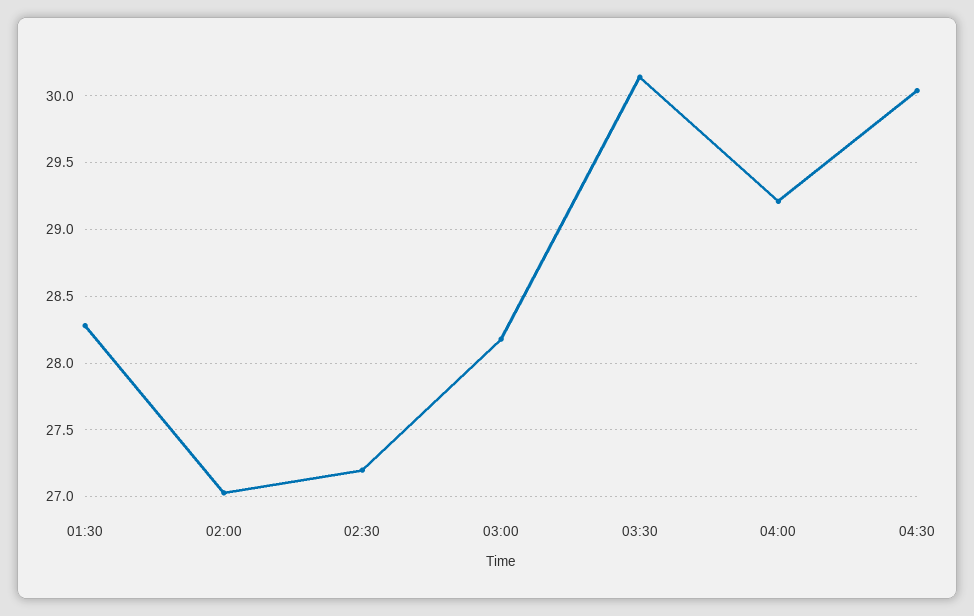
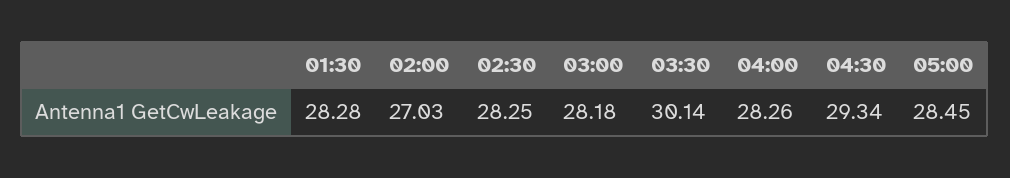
02:30: 27.2 -> 28.25
04:00: 29.2 -> 28.26
04:30: 30.05 -> 29.34
05:00: none -> 28.45

